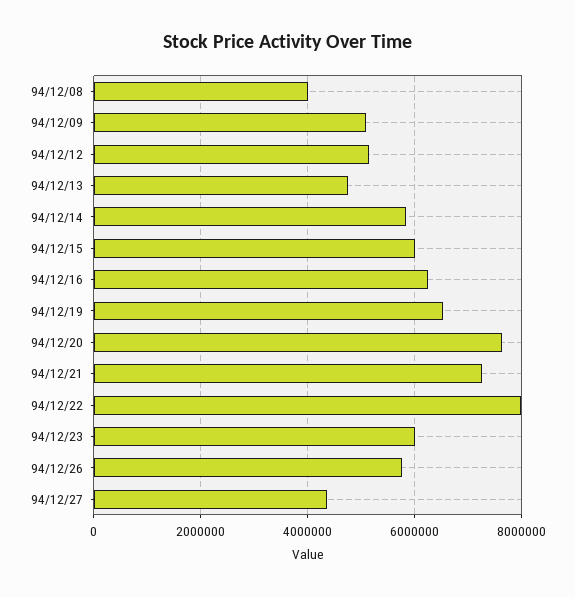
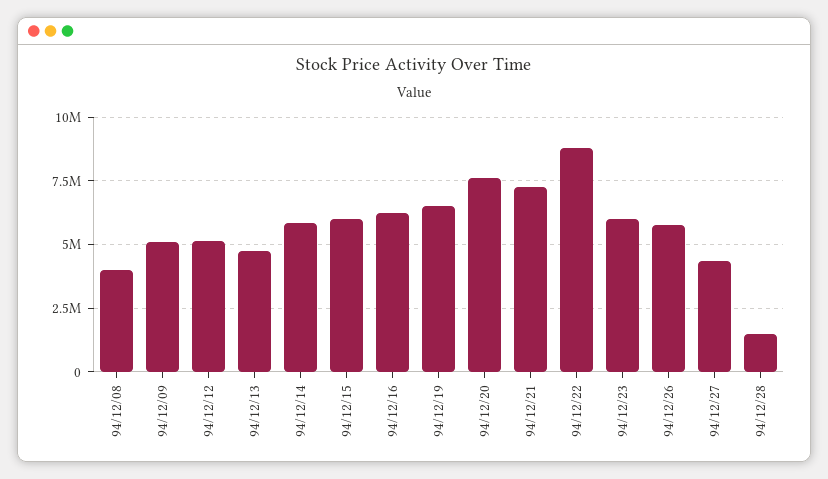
94/12/22: 8000000 -> 8750000
94/12/28: none -> 1500000

